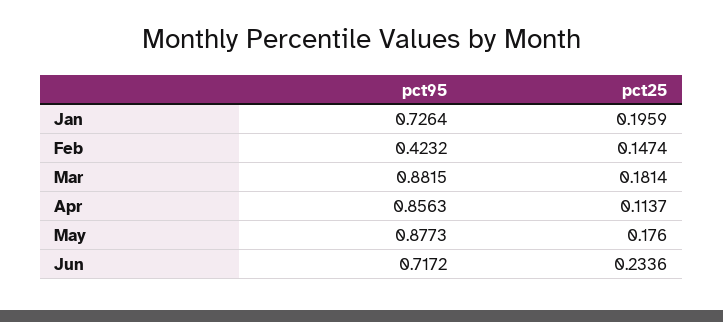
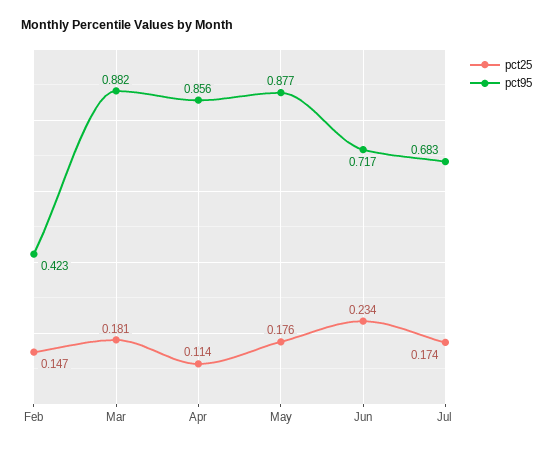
pct95, Jan: 0.7264 -> none
pct25, Jan: 0.1959 -> none
pct25, Jul: none -> 0.174
pct95, Jul: none -> 0.683

